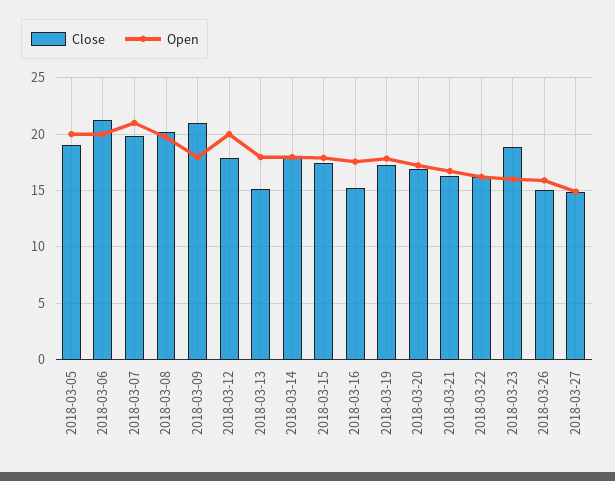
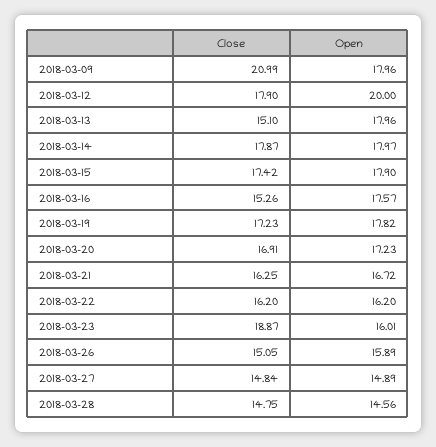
Close, 2018-03-05: 19 -> none
Open, 2018-03-05: 20 -> none
Close, 2018-03-06: 21 -> none
Open, 2018-03-06: 20 -> none
Close, 2018-03-07: 20 -> none
Open, 2018-03-07: 21 -> none
Close, 2018-03-08: 20 -> none
Open, 2018-03-08: 20 -> none
Close, 2018-03-28: none -> 14.75
Open, 2018-03-28: none -> 14.56

